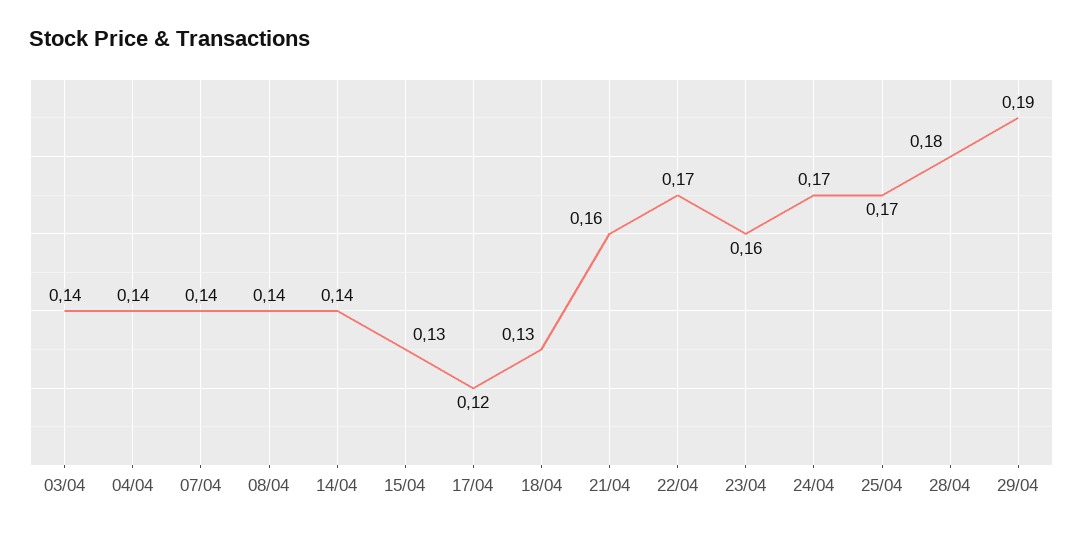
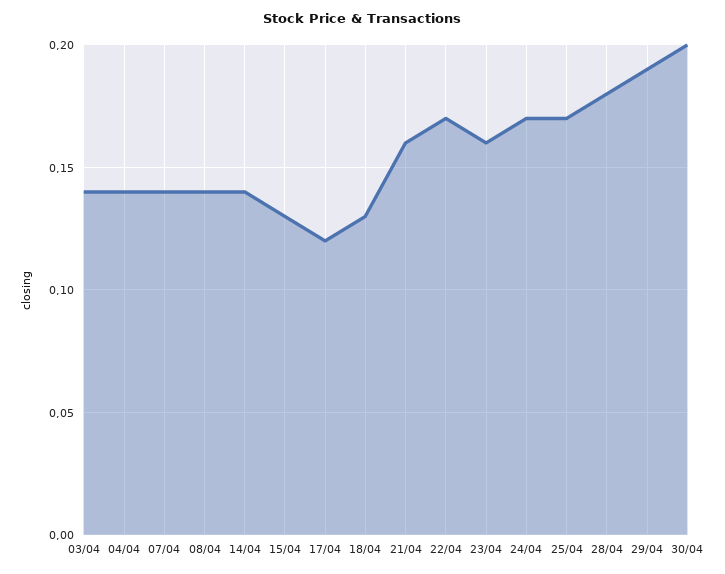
30/04: none -> 0.2

